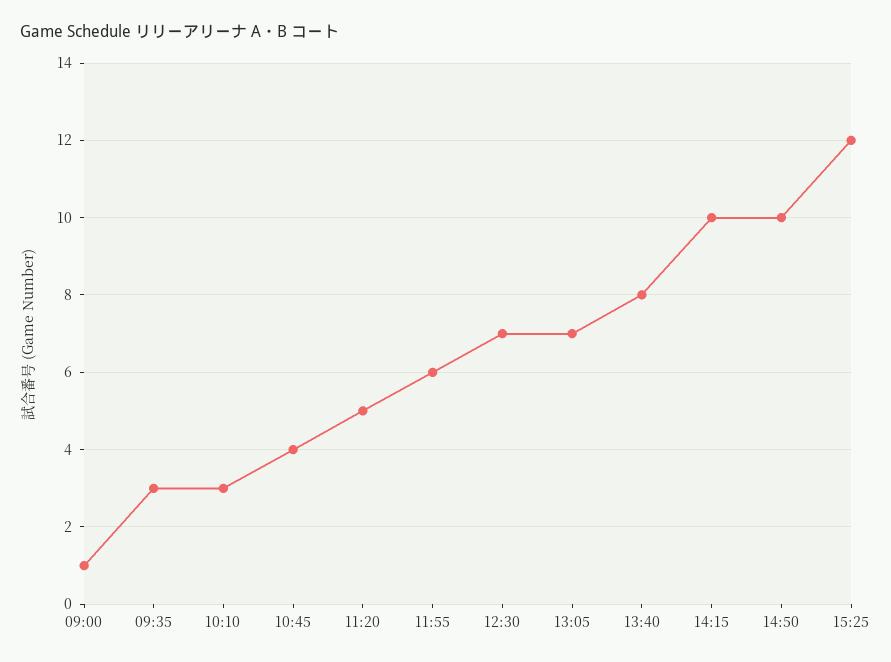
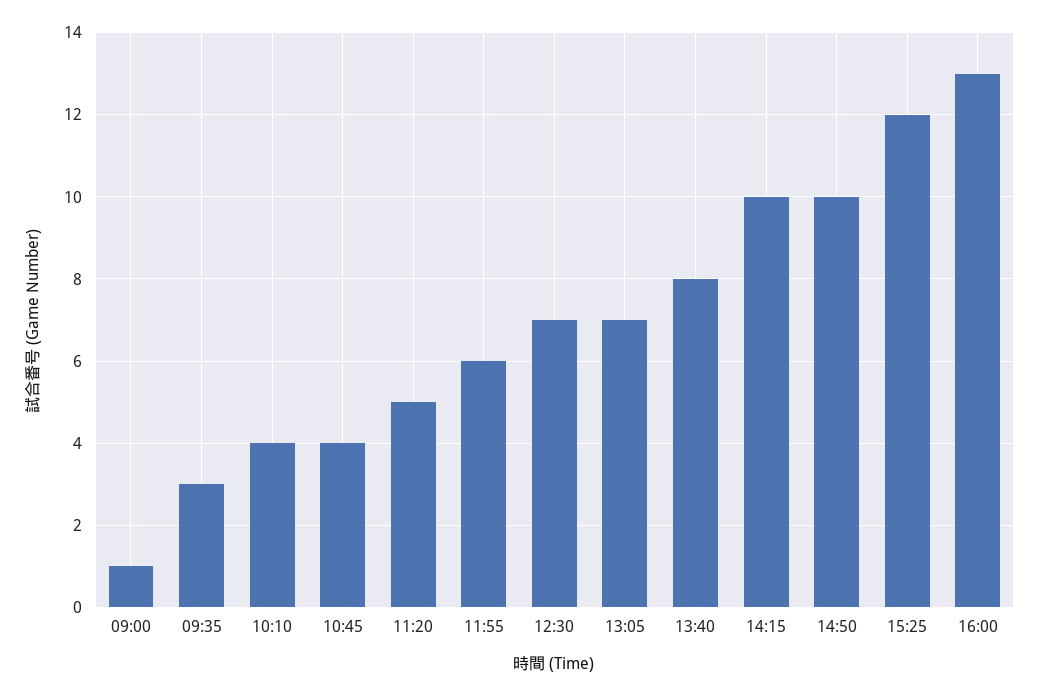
10:10: 3 -> 4
16:00: none -> 13

